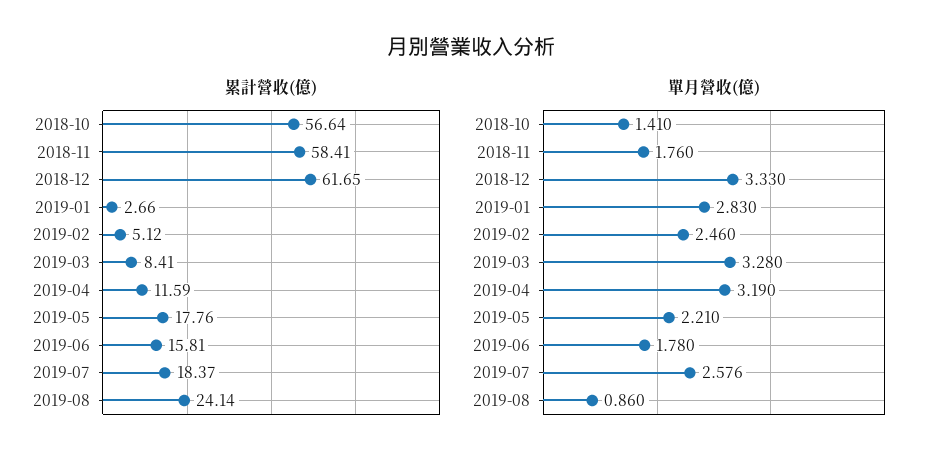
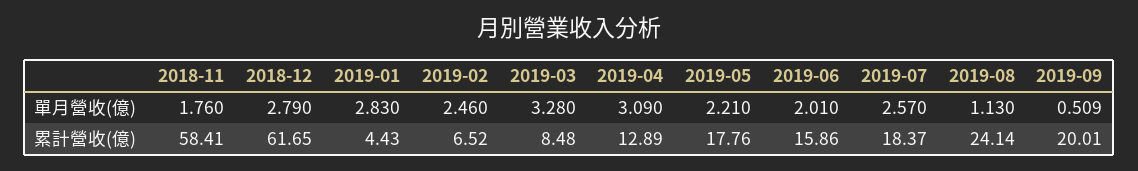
累計營收(億), 2018-10: 56.64 -> none
累計營收(億), 2019-01: 2.66 -> 4.43
累計營收(億), 2019-02: 5.12 -> 6.52
累計營收(億), 2019-03: 8.41 -> 8.48
累計營收(億), 2019-04: 11.59 -> 12.89
累計營收(億), 2019-06: 15.81 -> 15.86
單月營收(億), 2018-10: 1.41 -> none
單月營收(億), 2018-12: 3.33 -> 2.79
單月營收(億), 2019-04: 3.19 -> 3.09
單月營收(億), 2019-06: 1.78 -> 2.01
單月營收(億), 2019-07: 2.576 -> 2.57
單月營收(億), 2019-08: 0.86 -> 1.13
單月營收(億), 2019-09: none -> 0.509
累計營收(億), 2019-09: none -> 20.01

